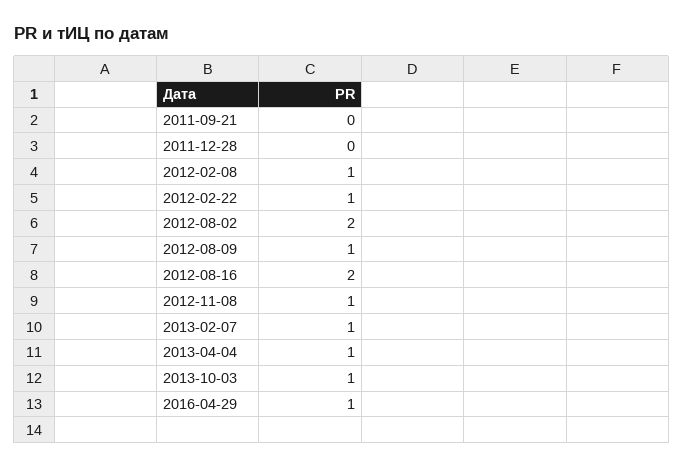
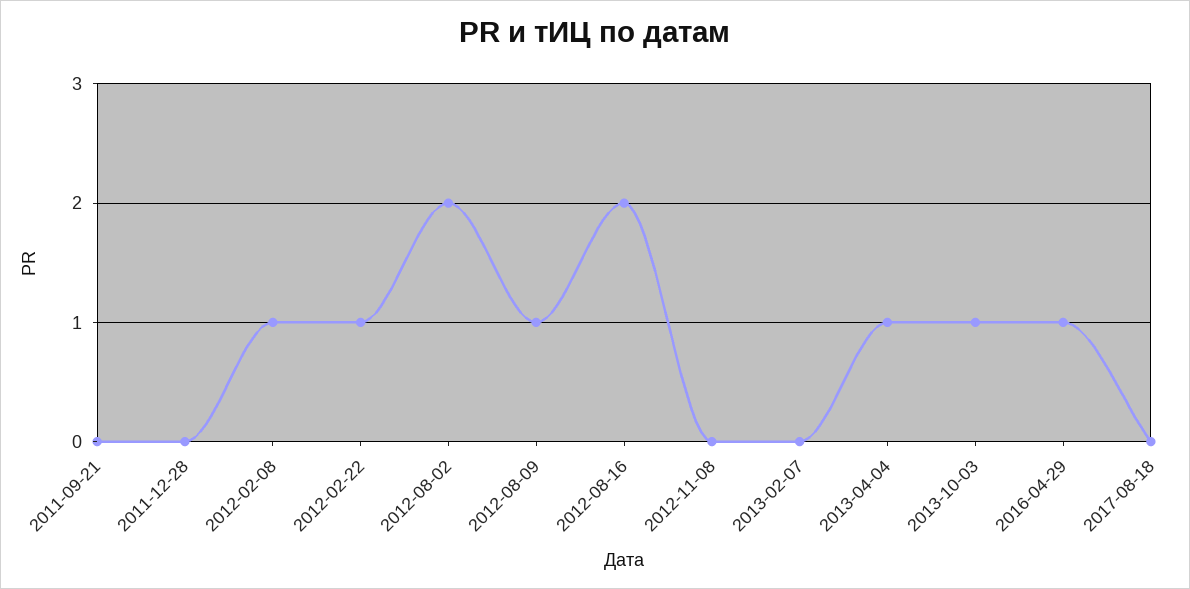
2012-11-08: 1 -> 0
2013-02-07: 1 -> 0
2017-08-18: none -> 0

